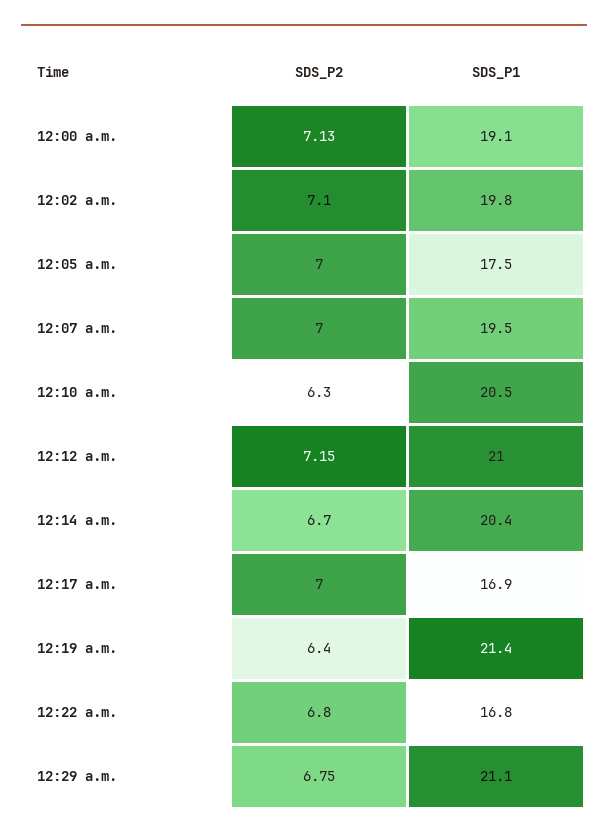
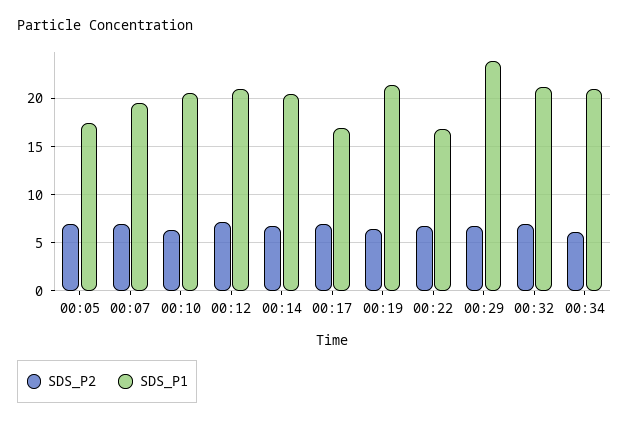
SDS_P2, 12:00 a.m.: 7.13 -> none
SDS_P1, 12:00 a.m.: 19.1 -> none
SDS_P2, 12:02 a.m.: 7.1 -> none
SDS_P1, 12:02 a.m.: 19.8 -> none
SDS_P1, 12:29 a.m.: 21.1 -> 24
SDS_P2, 00:32: none -> 7
SDS_P1, 00:32: none -> 21
SDS_P2, 00:34: none -> 6
SDS_P1, 00:34: none -> 21

